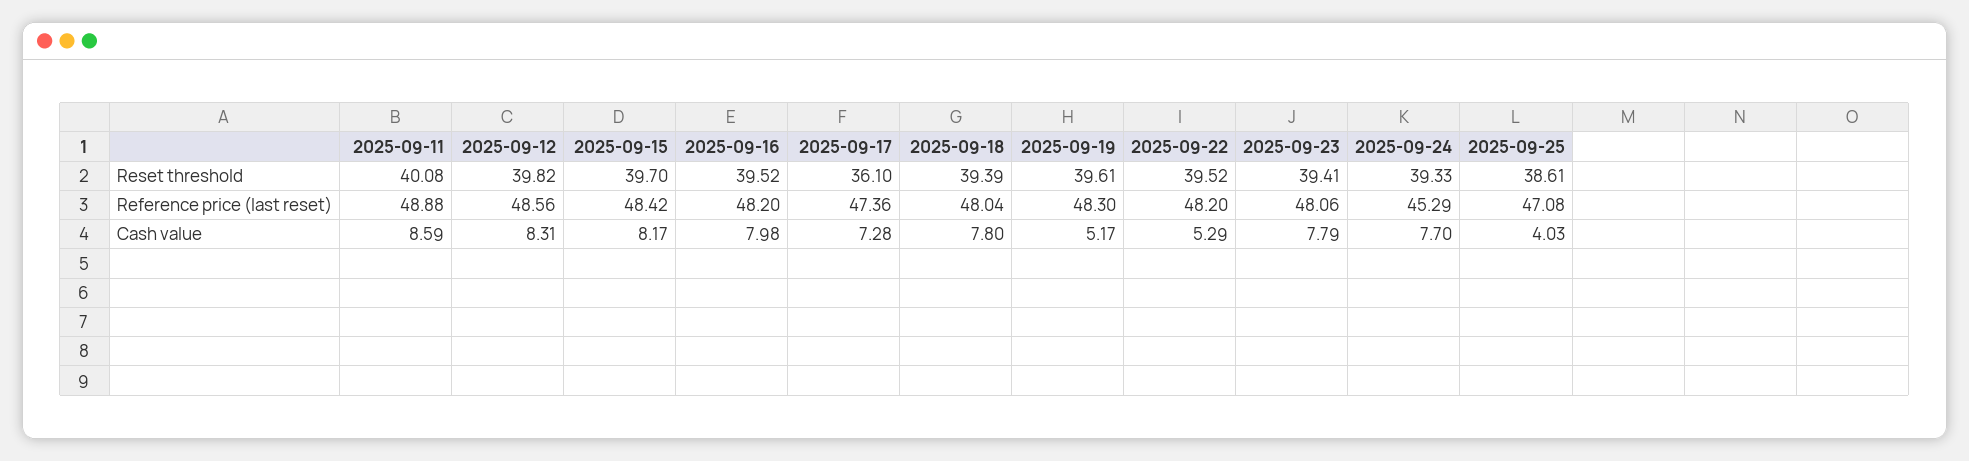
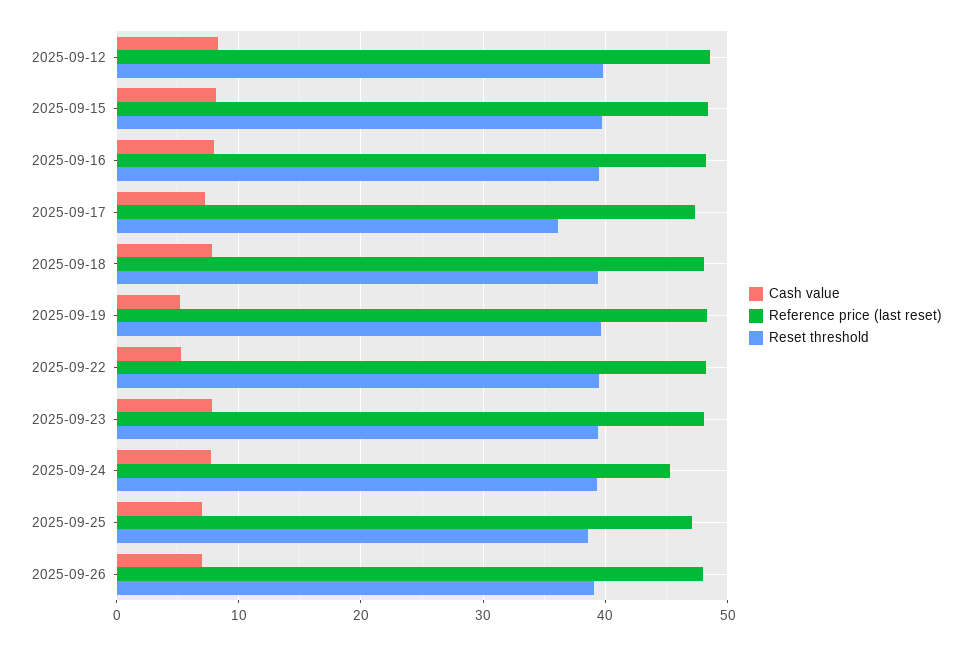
Reset threshold, 2025-09-11: 40.08 -> none
Reference price (last reset), 2025-09-11: 48.88 -> none
Cash value, 2025-09-11: 8.59 -> none
Cash value, 2025-09-25: 4.03 -> 7
Cash value, 2025-09-26: none -> 7
Reference price (last reset), 2025-09-26: none -> 48
Reset threshold, 2025-09-26: none -> 39

